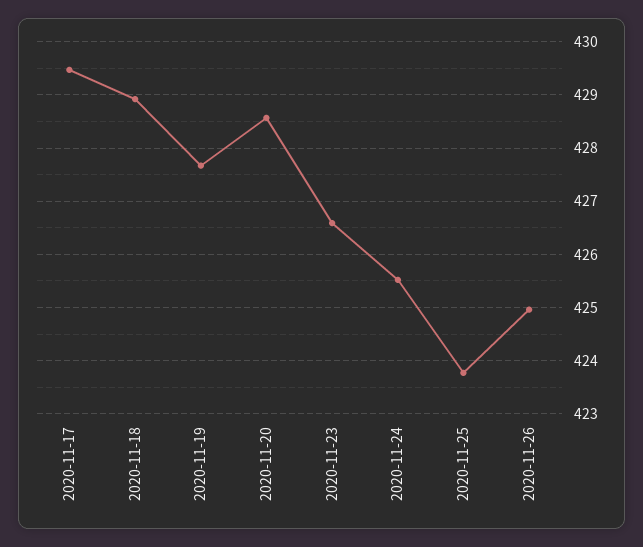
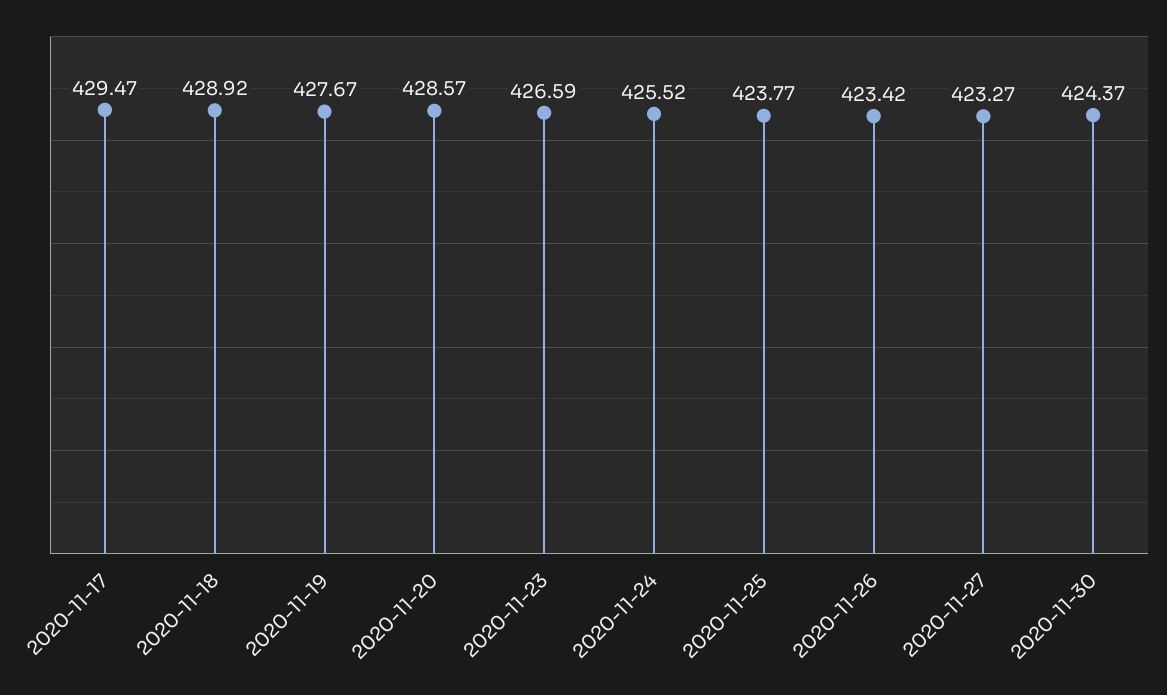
2020-11-26: 425 -> 423.42
2020-11-27: none -> 423.27
2020-11-30: none -> 424.37

